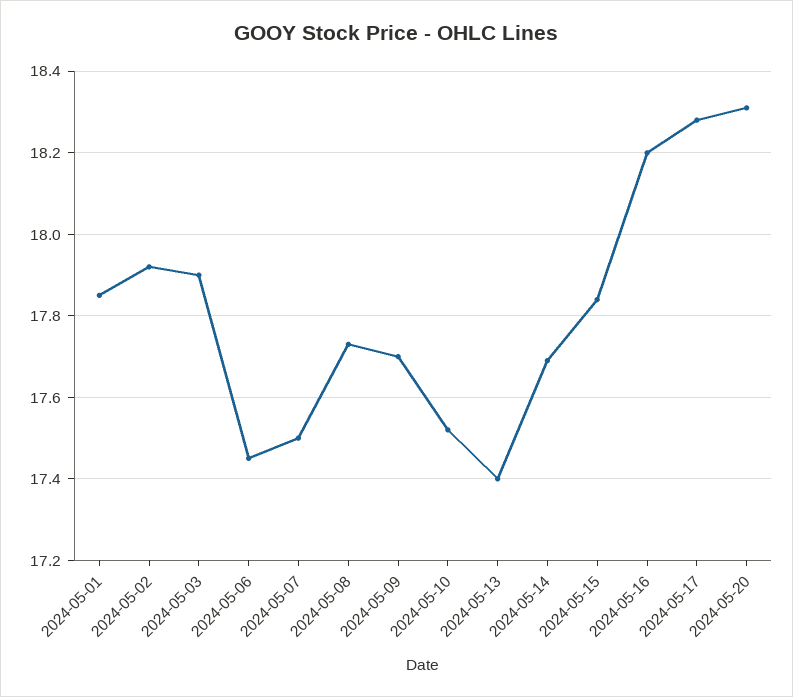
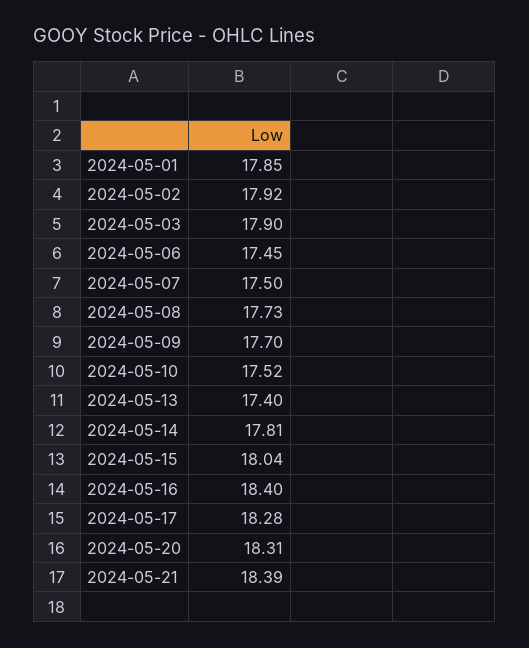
2024-05-14: 17.7 -> 17.81
2024-05-15: 17.85 -> 18.04
2024-05-16: 18.2 -> 18.4
2024-05-21: none -> 18.39

